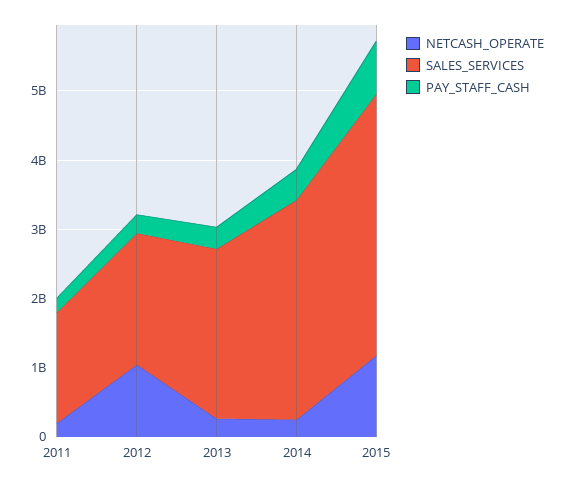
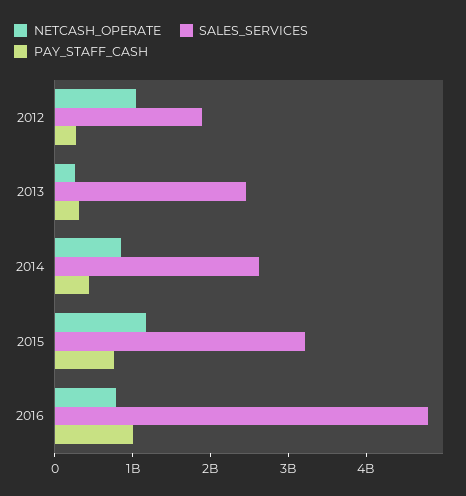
NETCASH_OPERATE, 2011: 200000000 -> none
SALES_SERVICES, 2011: 1600000000 -> none
PAY_STAFF_CASH, 2011: 200000000 -> none
NETCASH_OPERATE, 2014: 200000000 -> 800000000
SALES_SERVICES, 2014: 3200000000 -> 2600000000
SALES_SERVICES, 2015: 3800000000 -> 3200000000
NETCASH_OPERATE, 2016: none -> 800000000
SALES_SERVICES, 2016: none -> 4800000000
PAY_STAFF_CASH, 2016: none -> 1000000000

